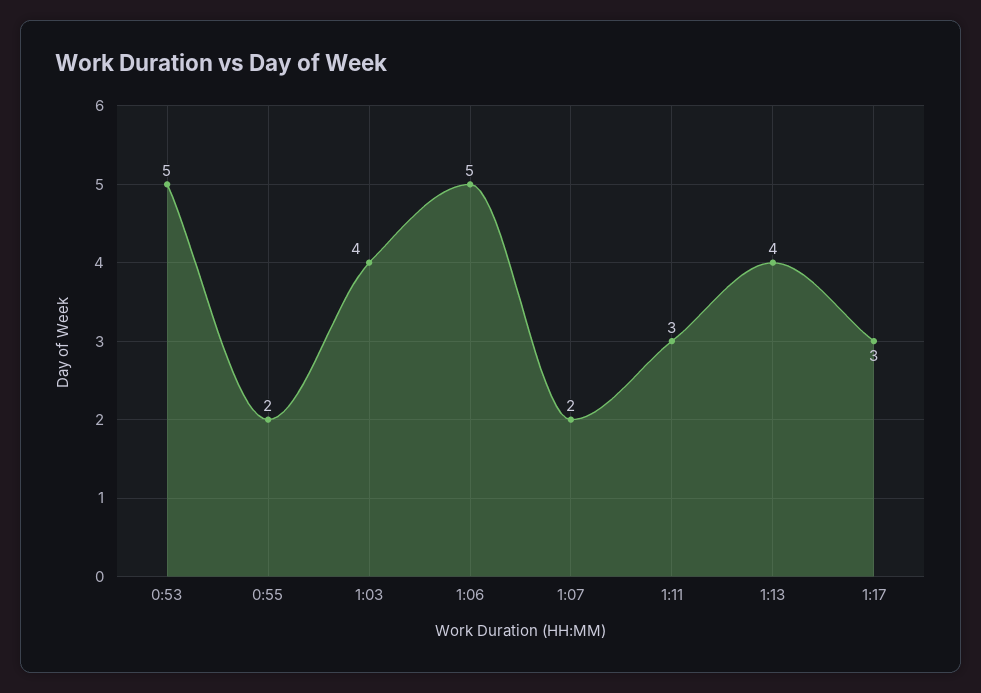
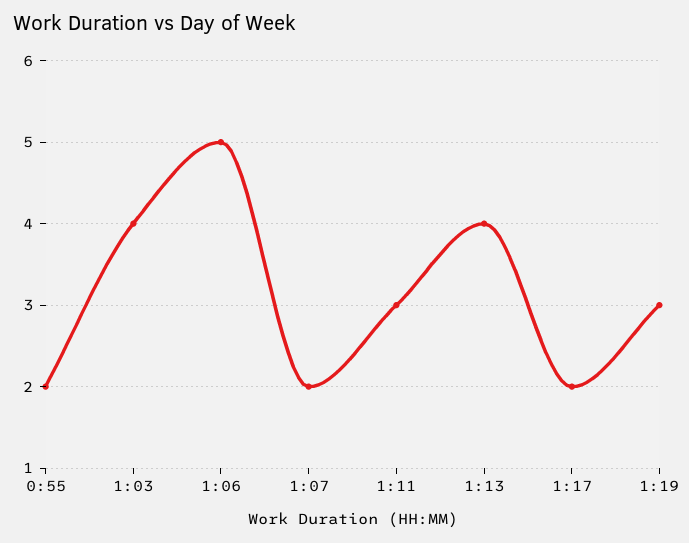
0:53: 5 -> none
1:17: 3 -> 2
1:19: none -> 3

